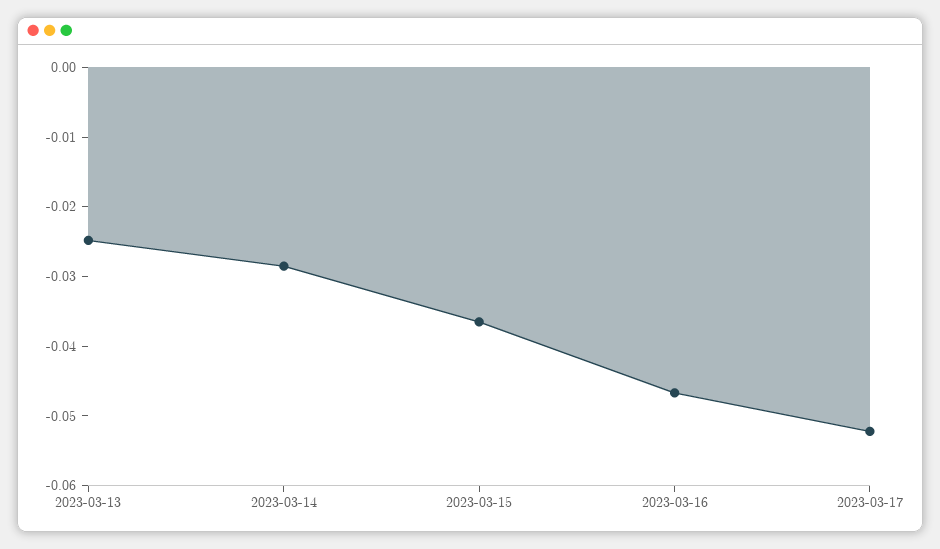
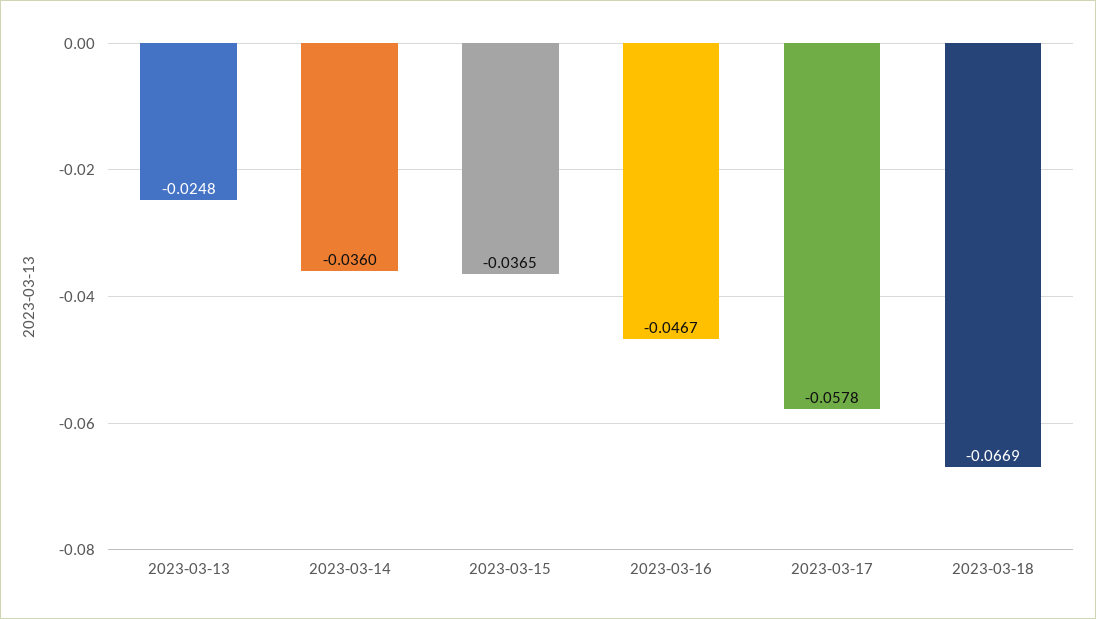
2023-03-14: -0.028 -> -0.036
2023-03-17: -0.052 -> -0.0578
2023-03-18: none -> -0.0669

